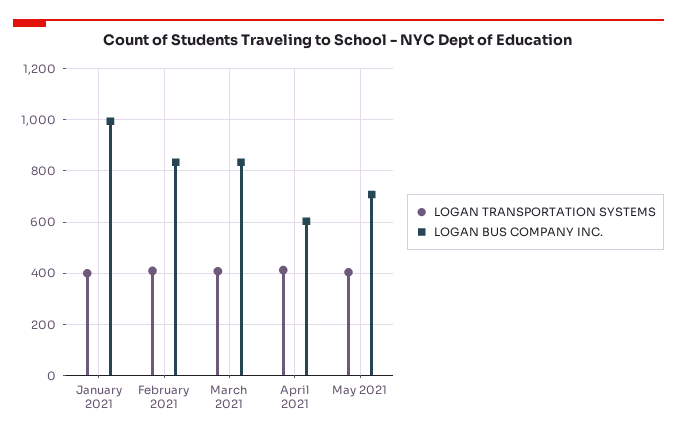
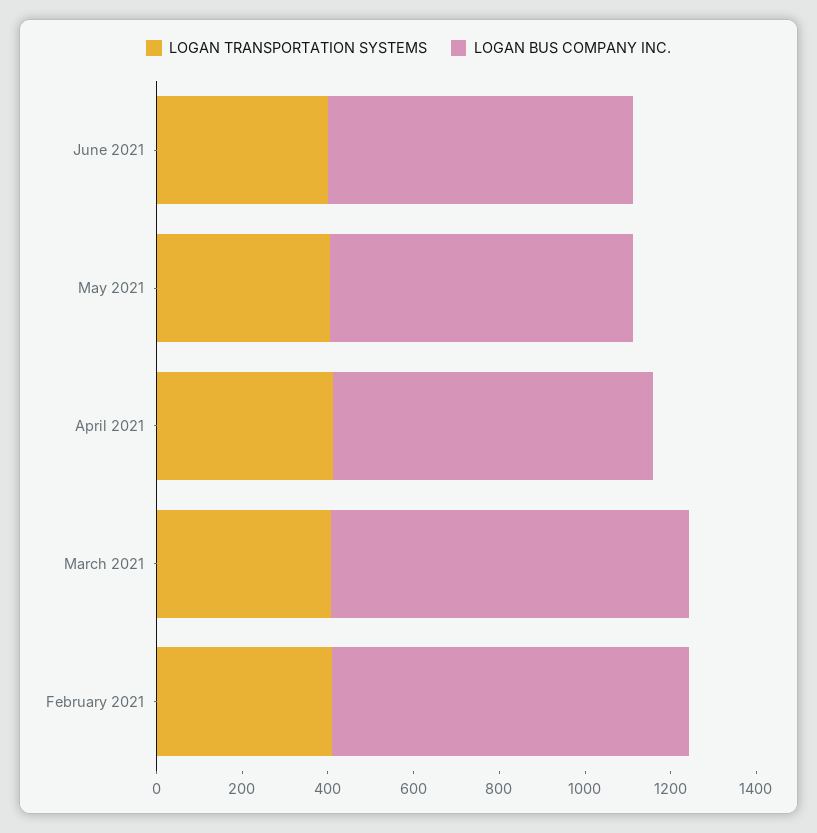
LOGAN TRANSPORTATION SYSTEMS, January 2021: 400 -> none
LOGAN BUS COMPANY INC., January 2021: 1000 -> none
LOGAN BUS COMPANY INC., April 2021: 600 -> 750
LOGAN TRANSPORTATION SYSTEMS, June 2021: none -> 400
LOGAN BUS COMPANY INC., June 2021: none -> 700

